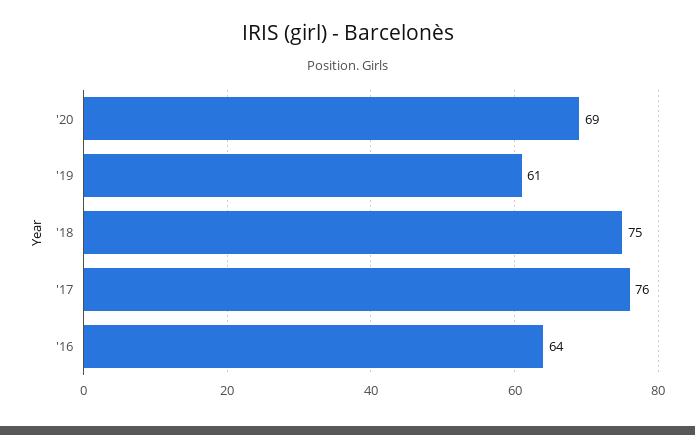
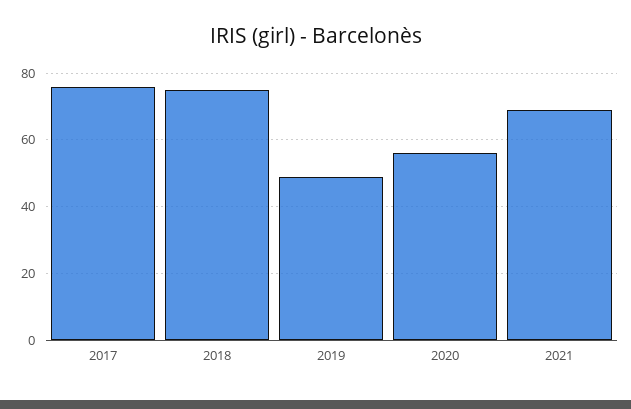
'20: 69 -> 55
'19: 61 -> 50
'16: 64 -> none
2021: none -> 70

